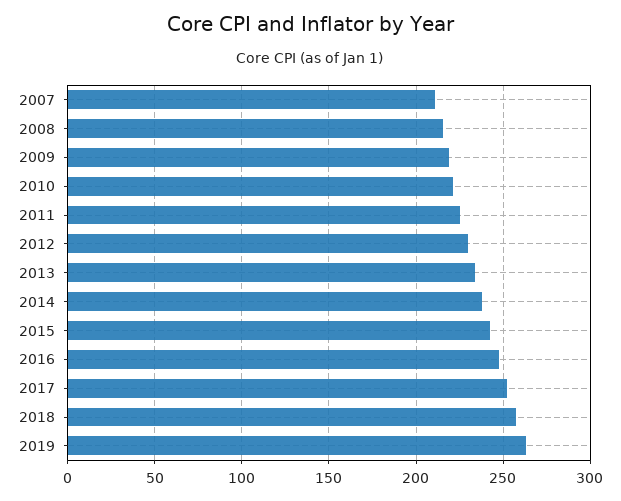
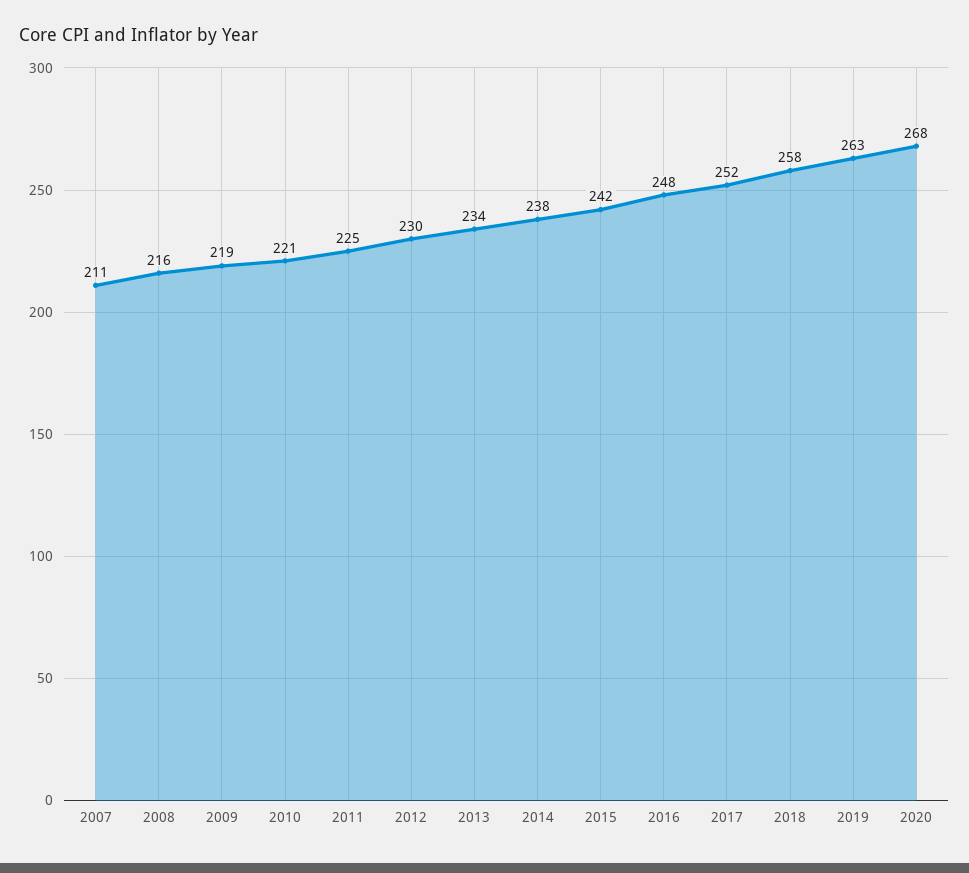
2020: none -> 268

